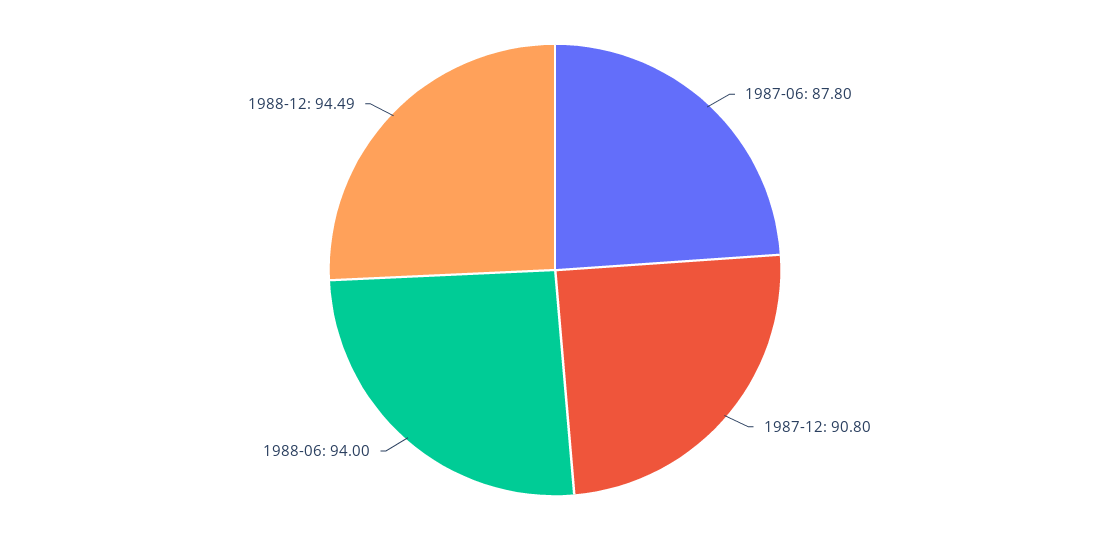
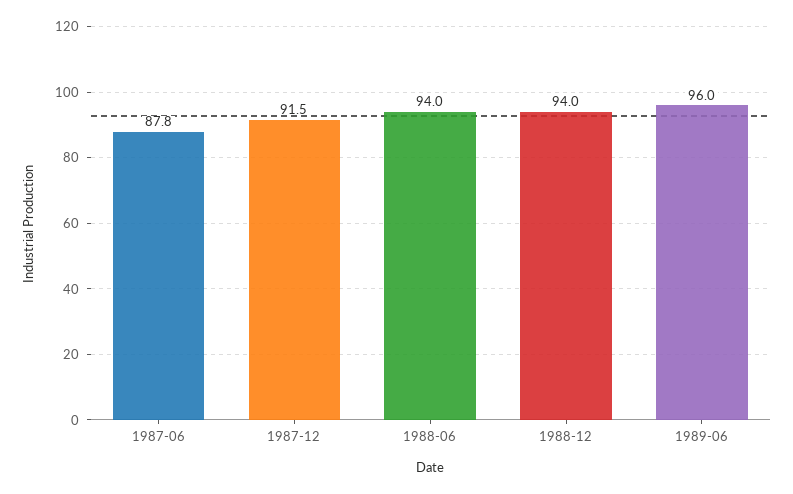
1987-12: 90.8 -> 91.5
1988-12: 94.49 -> 94
1989-06: none -> 96

